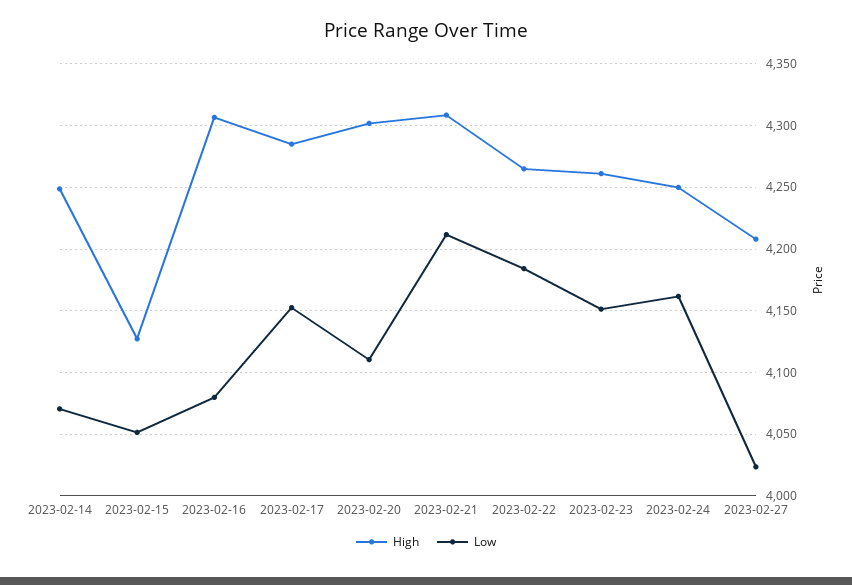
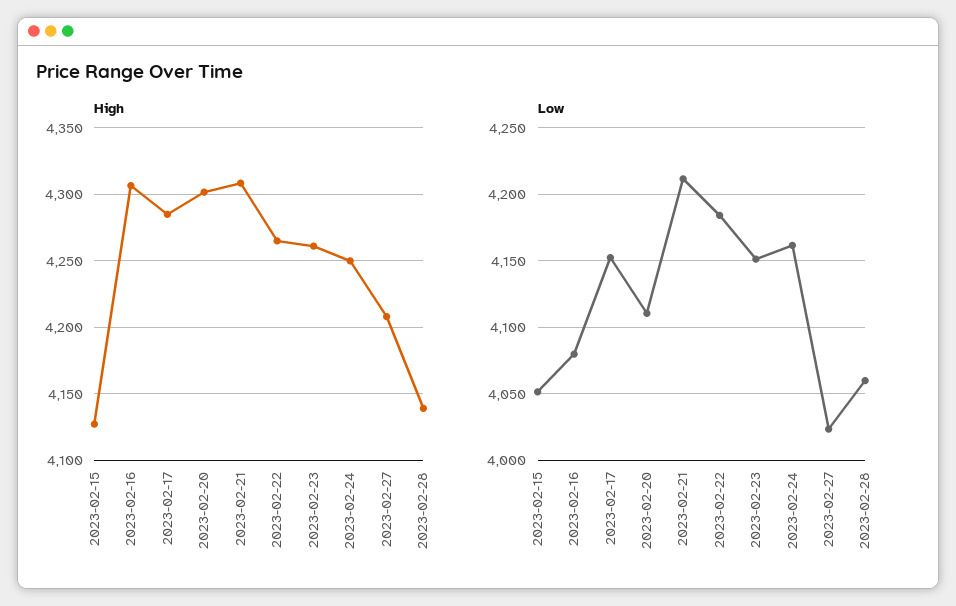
High, 2023-02-14: 4250 -> none
Low, 2023-02-14: 4070 -> none
High, 2023-02-28: none -> 4140
Low, 2023-02-28: none -> 4060

